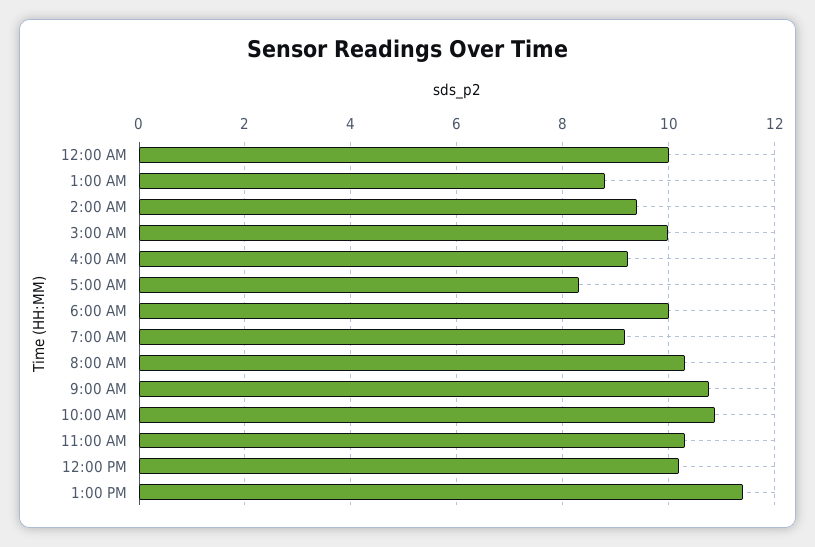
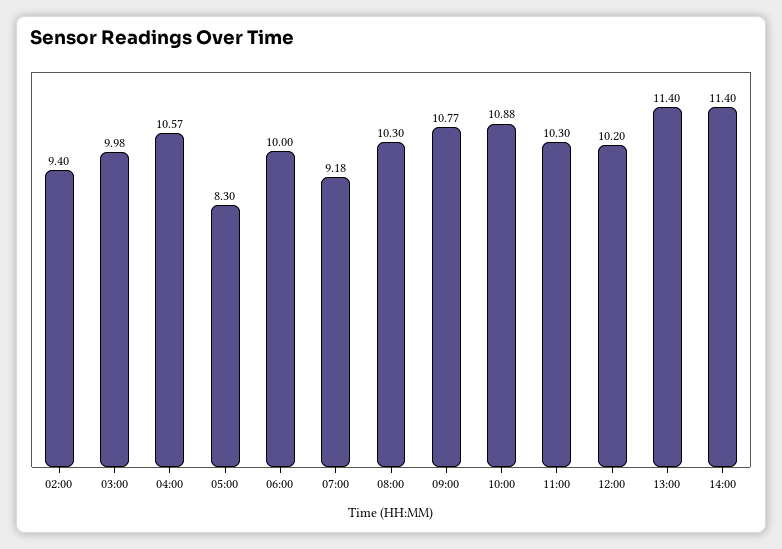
12:00 AM: 10 -> none
1:00 AM: 8.8 -> none
4:00 AM: 9.2 -> 10.57
14:00: none -> 11.4

